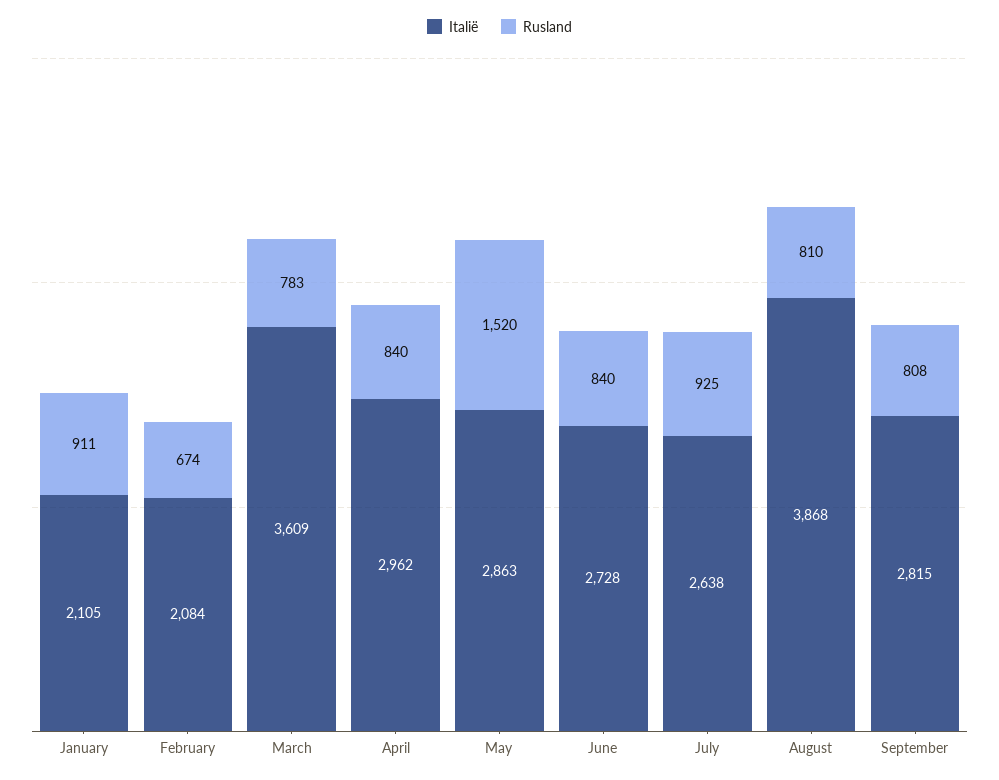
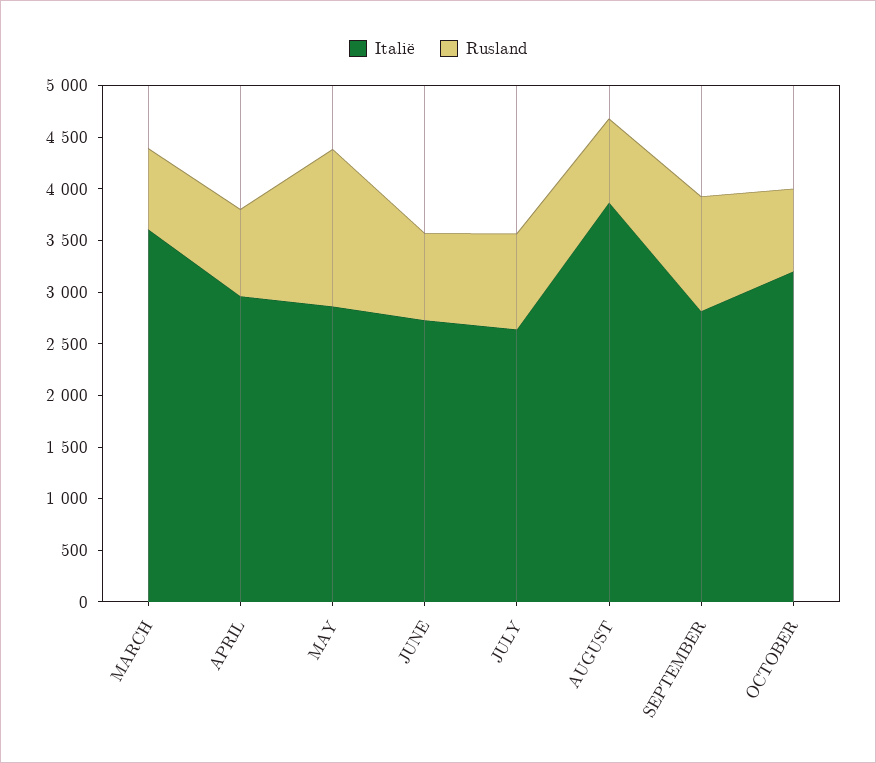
Italië, January: 2105 -> none
Rusland, January: 911 -> none
Italië, February: 2084 -> none
Rusland, February: 674 -> none
Rusland, September: 808 -> 1100
Italië, OCTOBER: none -> 3200
Rusland, OCTOBER: none -> 800

